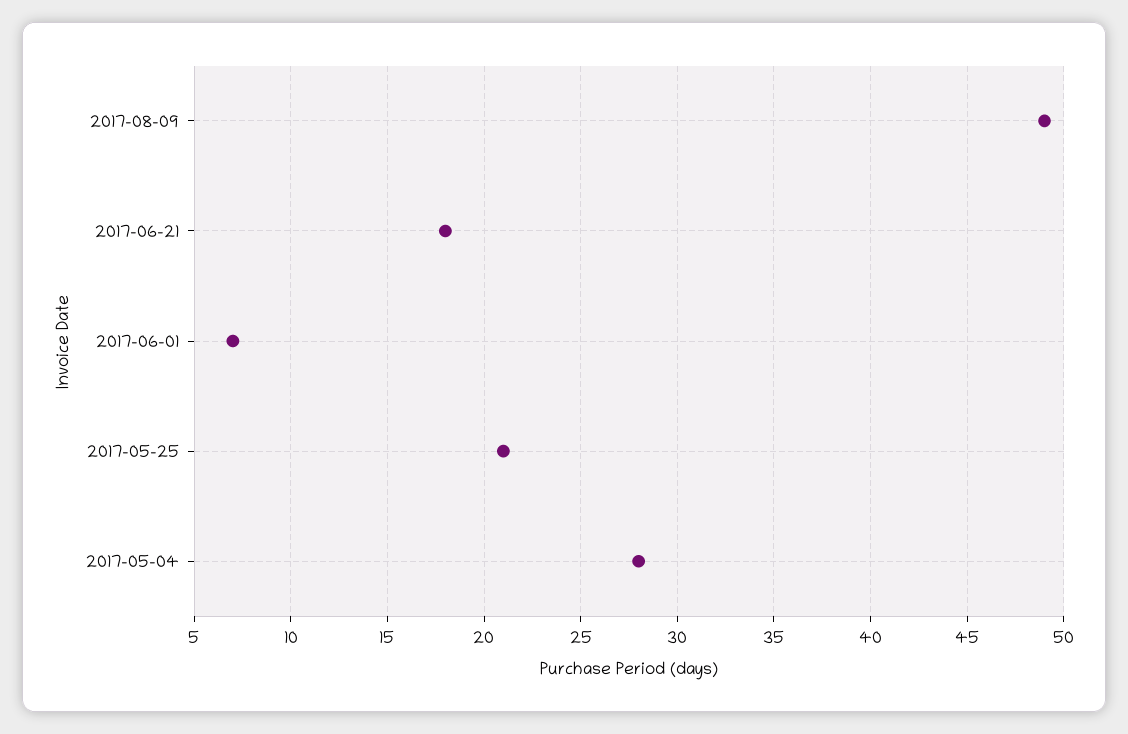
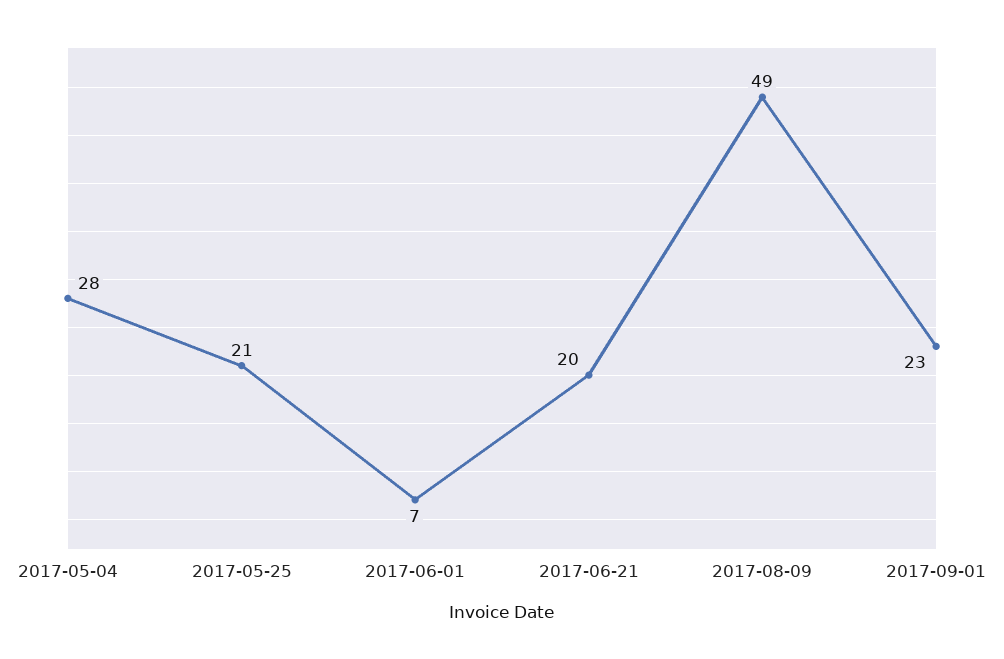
2017-06-21: 18 -> 20
2017-09-01: none -> 23

